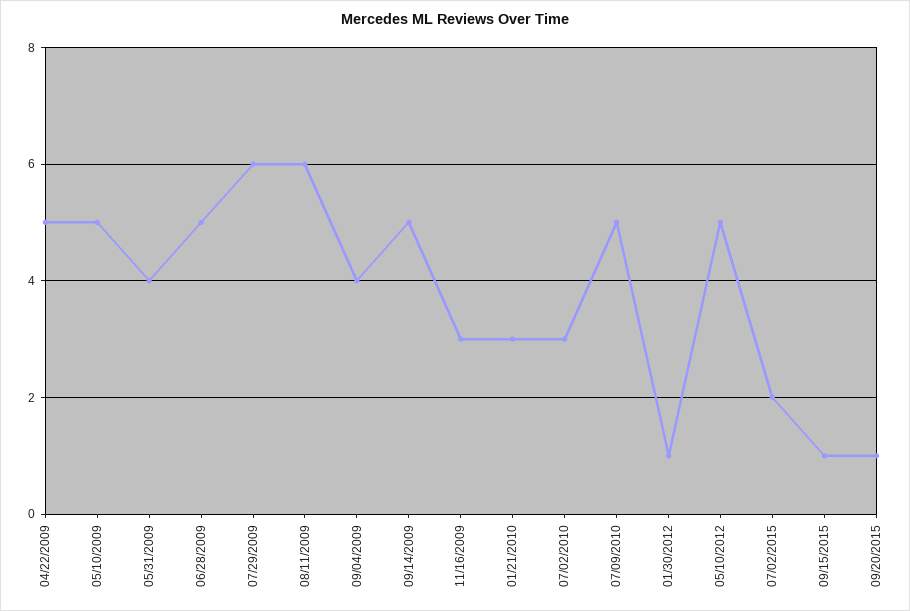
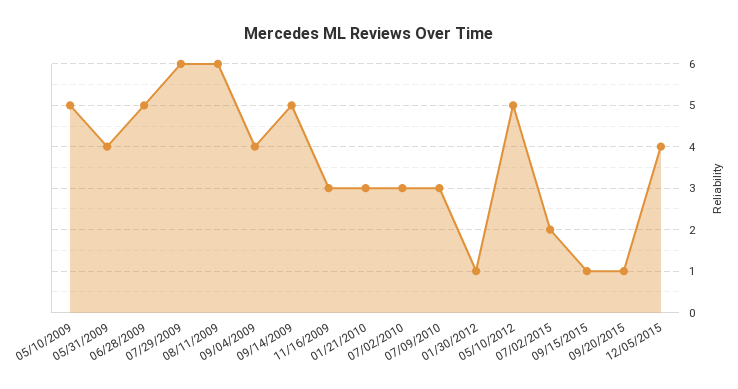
04/22/2009: 5 -> none
07/09/2010: 5 -> 3
12/05/2015: none -> 4

